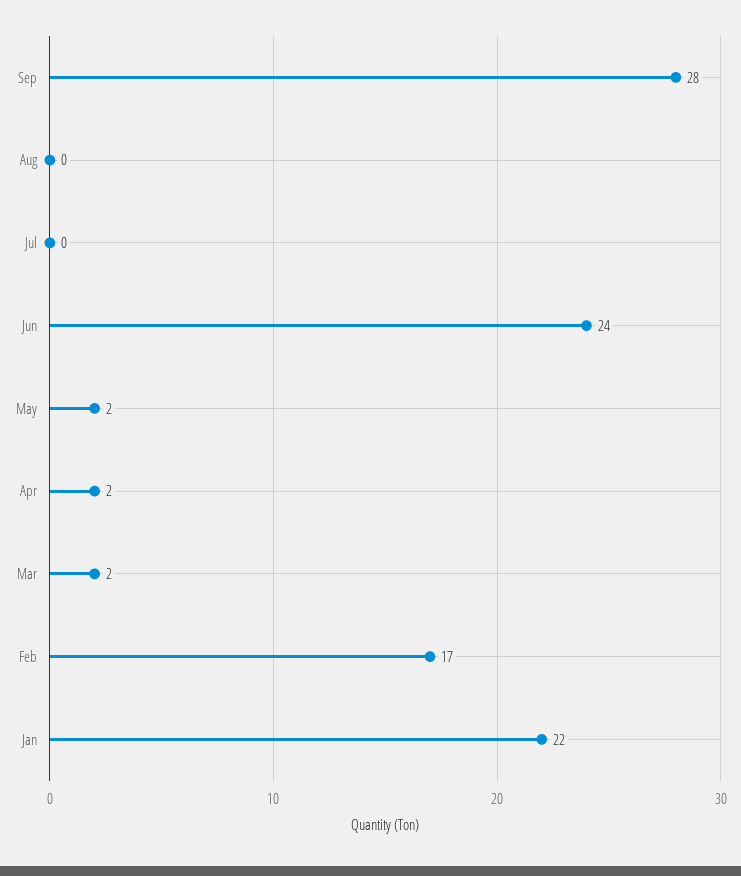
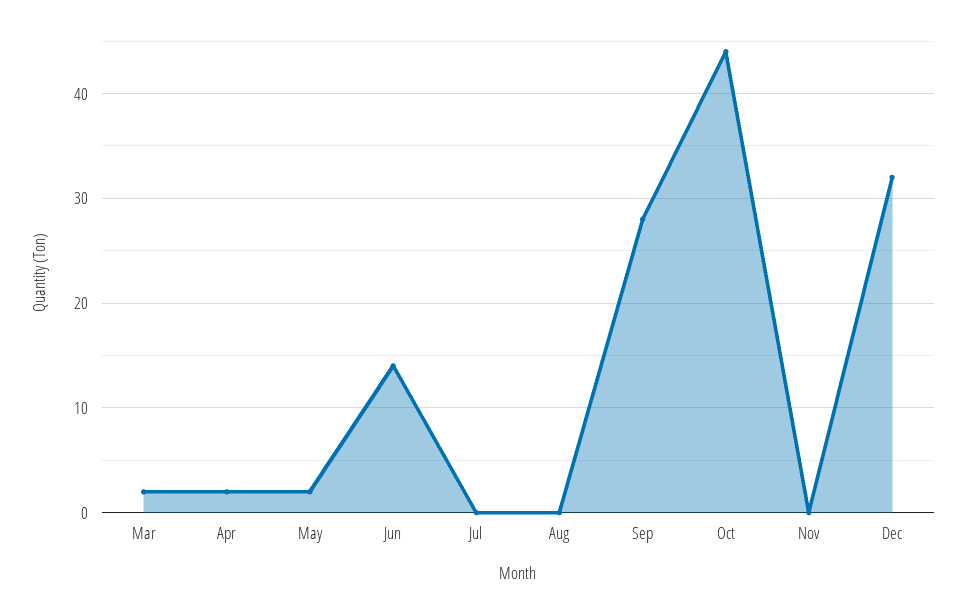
Jun: 24 -> 14
Feb: 17 -> none
Jan: 22 -> none
Oct: none -> 44
Nov: none -> 0
Dec: none -> 32

